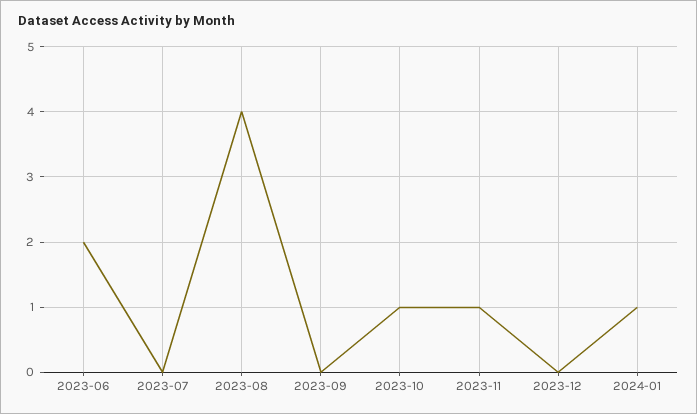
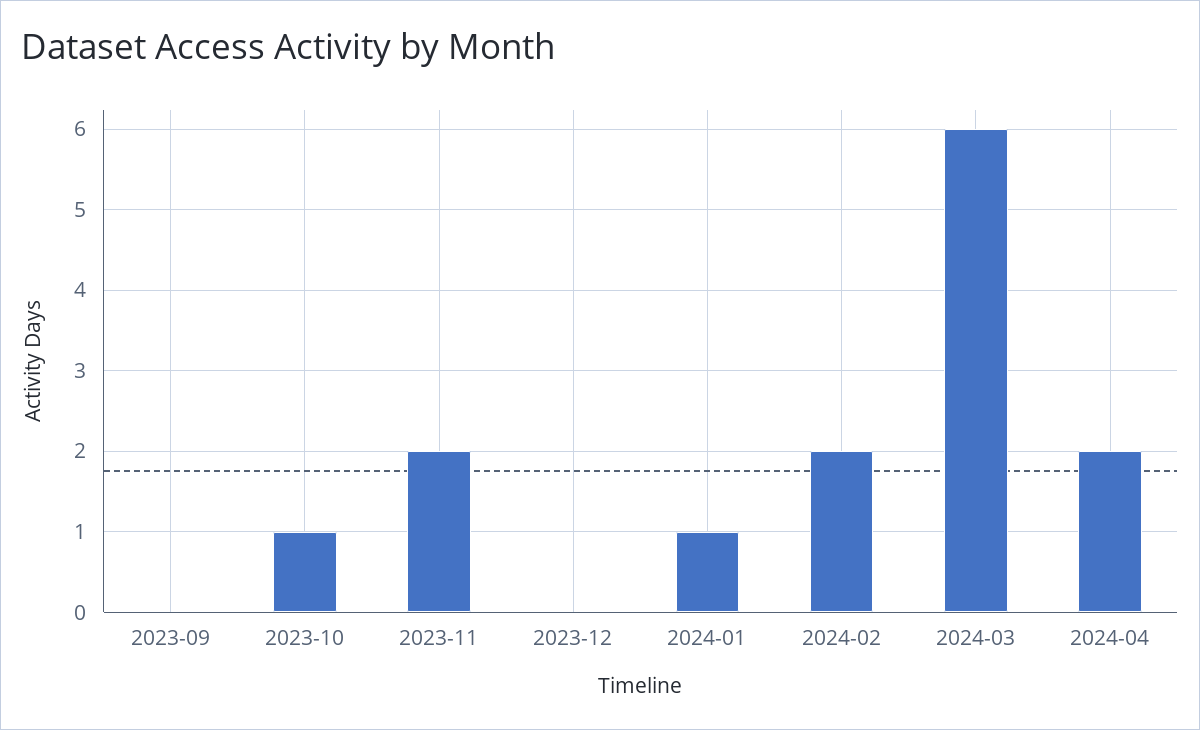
2023-06: 2 -> none
2023-07: 0 -> none
2023-08: 4 -> none
2023-11: 1 -> 2
2024-02: none -> 2
2024-03: none -> 6
2024-04: none -> 2

